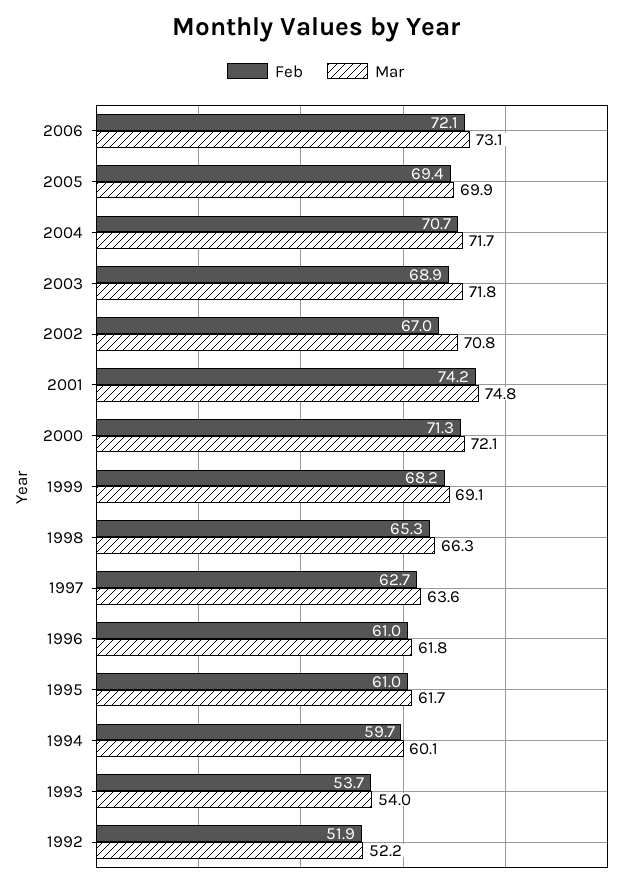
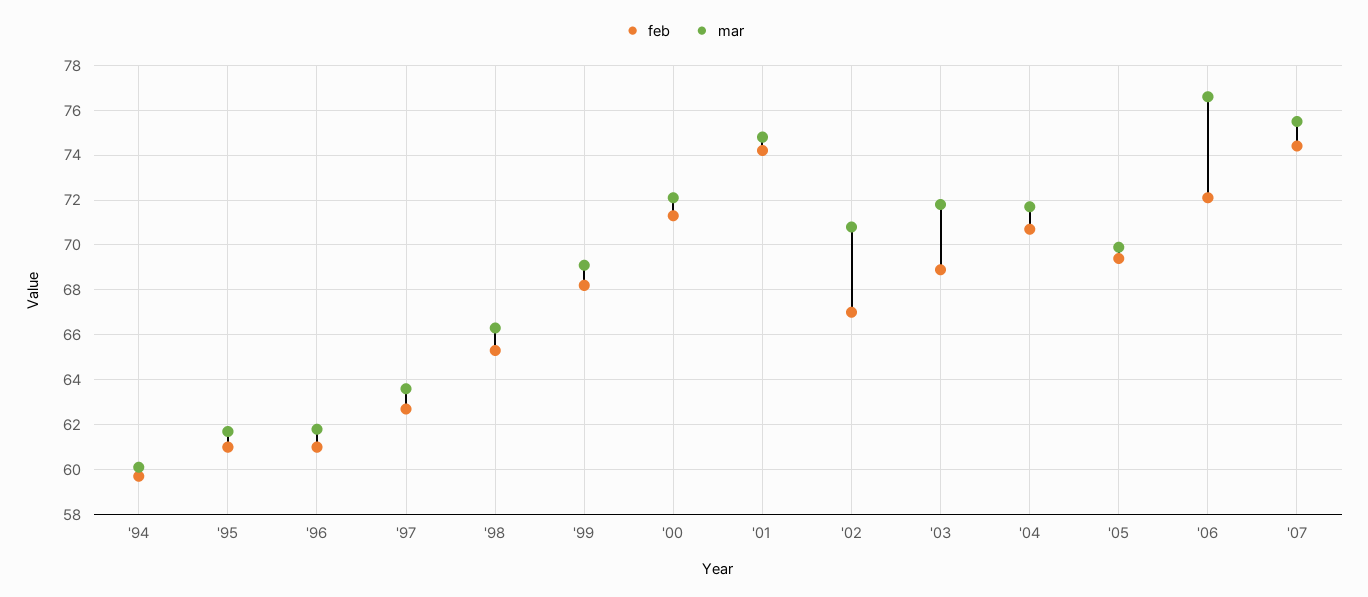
Mar, 2006: 73.1 -> 76.5
Feb, 1993: 53.7 -> none
Mar, 1993: 54 -> none
Feb, 1992: 51.9 -> none
Mar, 1992: 52.2 -> none
Feb, '07: none -> 74.5
Mar, '07: none -> 75.5

